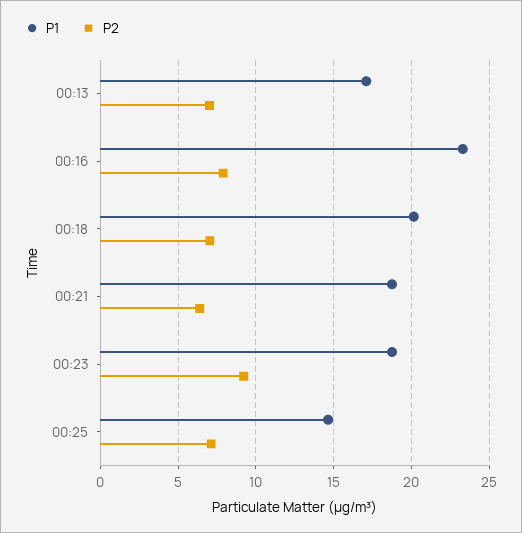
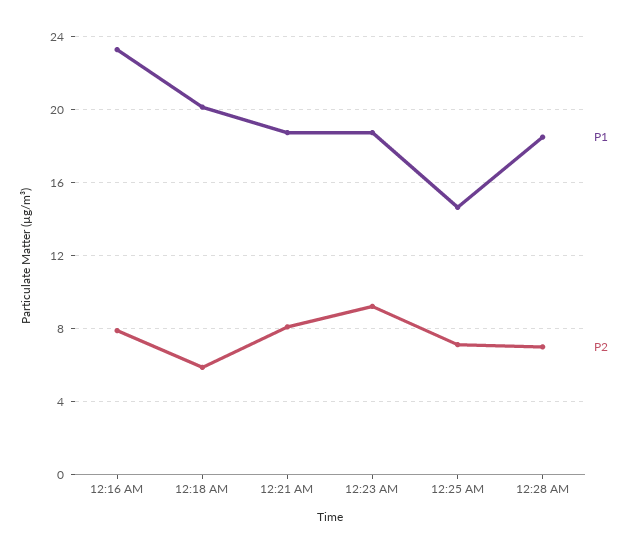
P1, 00:13: 17 -> none
P2, 00:13: 7 -> none
P2, 00:18: 7 -> 6
P2, 00:21: 6.5 -> 8
P1, 12:28 AM: none -> 18.5
P2, 12:28 AM: none -> 7

